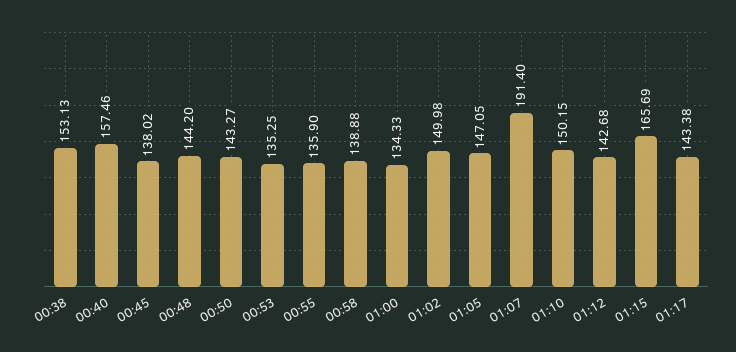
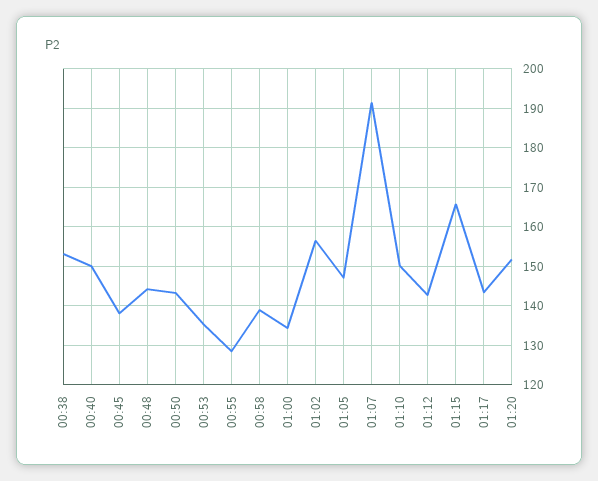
00:40: 157.46 -> 150
00:55: 135.9 -> 128
01:02: 149.98 -> 156
01:20: none -> 152

